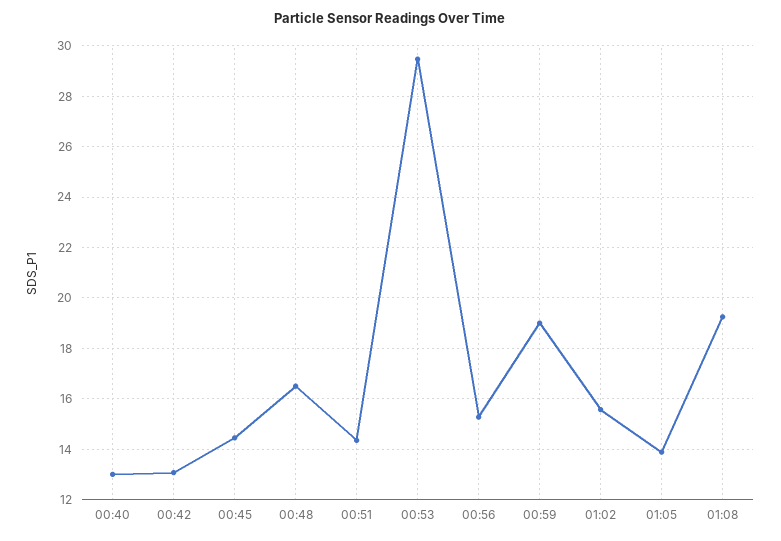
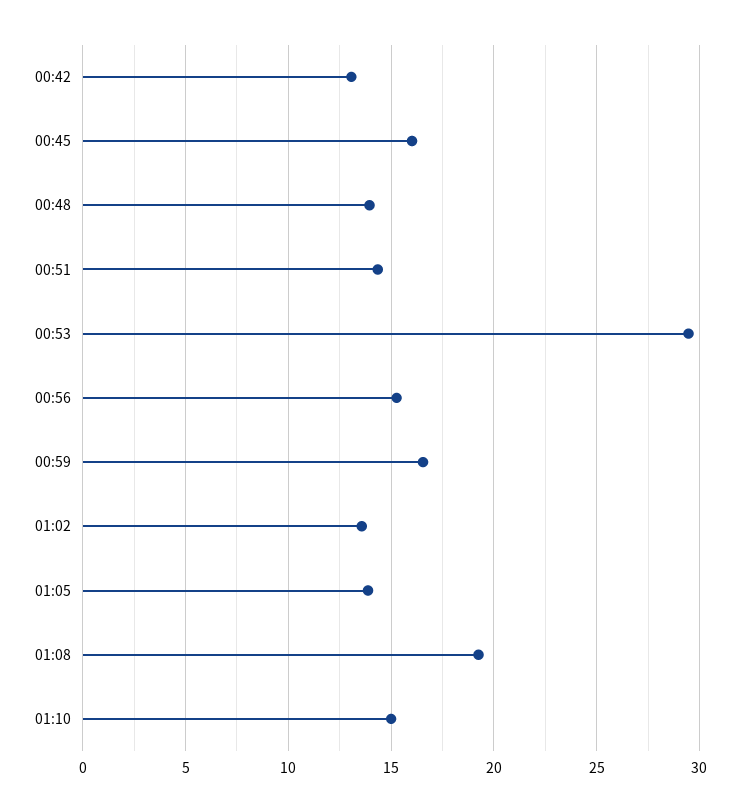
00:40: 13 -> none
00:45: 14.5 -> 16
00:48: 16.5 -> 14
00:59: 19 -> 16.5
01:02: 15.5 -> 13.5
01:10: none -> 15

